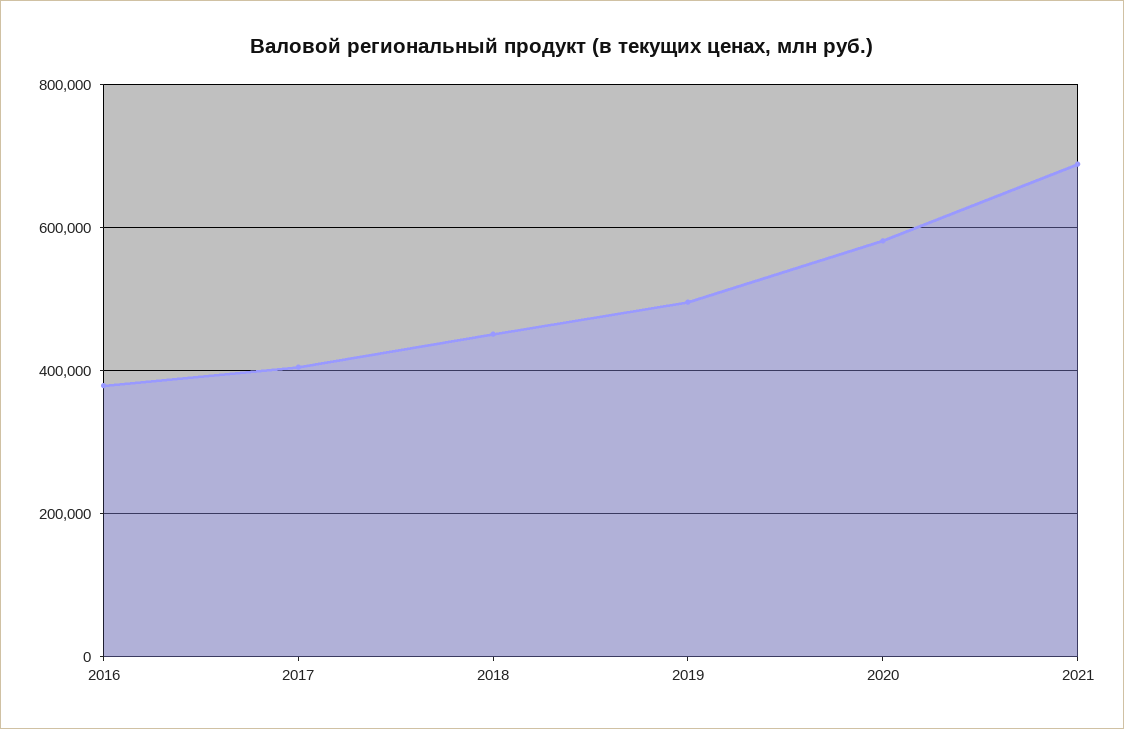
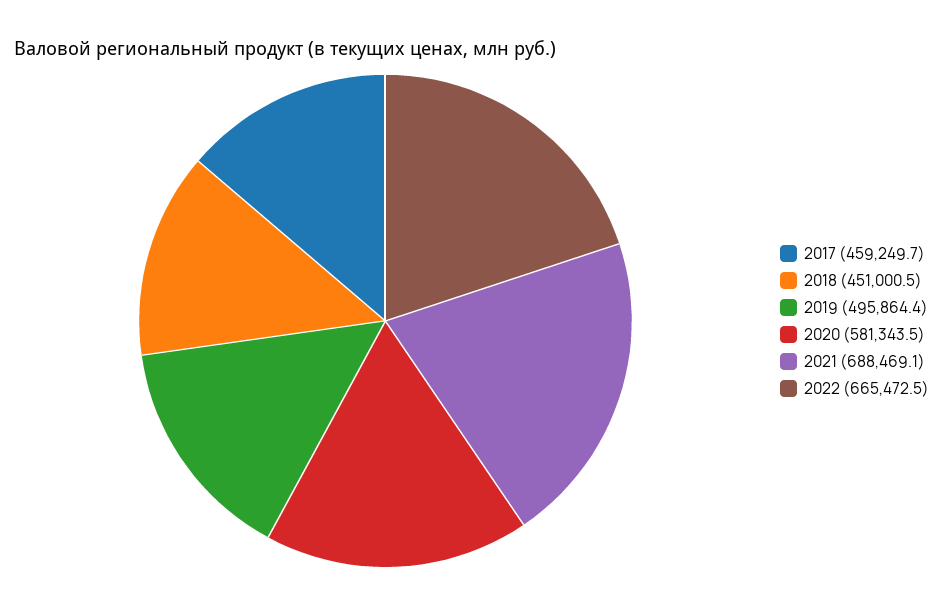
2016: 380000 -> none
2017: 400000 -> 459249.7
2022: none -> 665472.5

